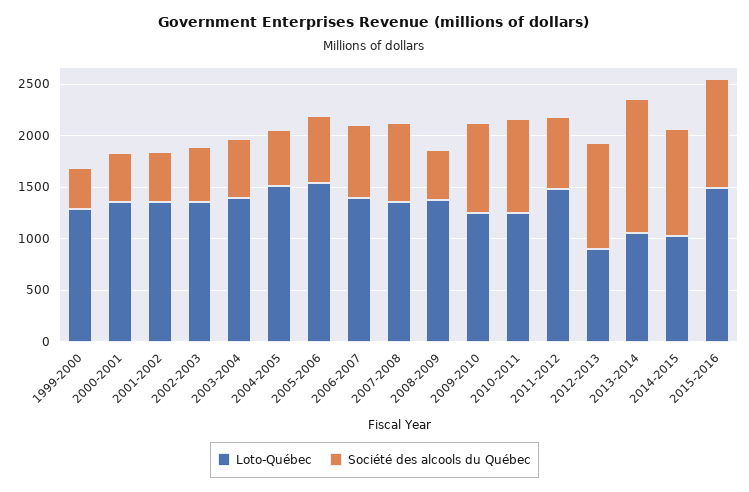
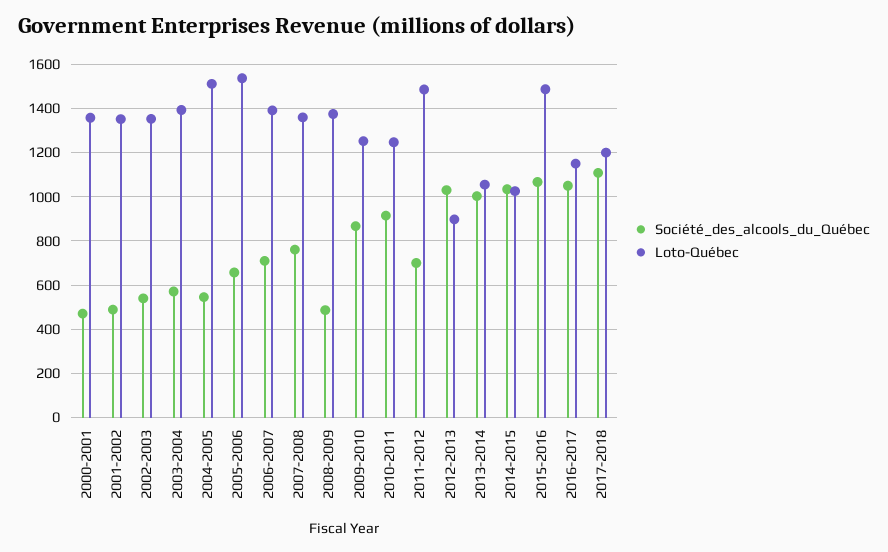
Loto-Québec, 1999-2000: 1300 -> none
Société des alcools du Québec, 1999-2000: 400 -> none
Société des alcools du Québec, 2013-2014: 1300 -> 1000
Société des alcools du Québec, 2016-2017: none -> 1050
Loto-Québec, 2016-2017: none -> 1150
Société des alcools du Québec, 2017-2018: none -> 1100
Loto-Québec, 2017-2018: none -> 1200

